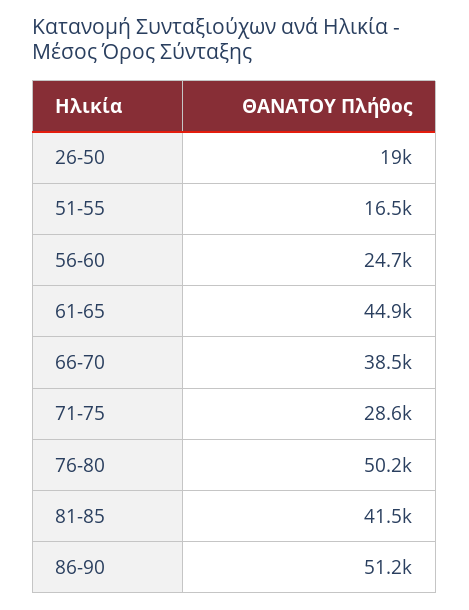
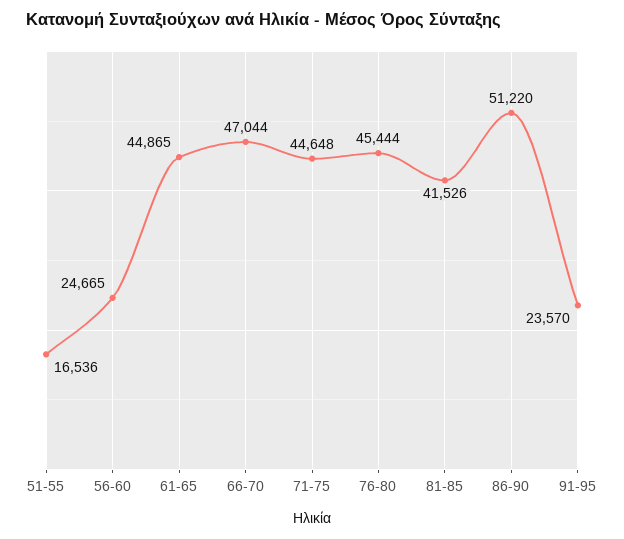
26-50: 19000 -> none
66-70: 38500 -> 47044
71-75: 28600 -> 44648
76-80: 50200 -> 45444
91-95: none -> 23570

